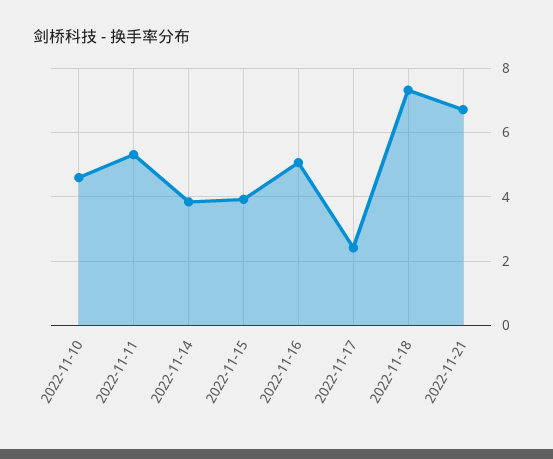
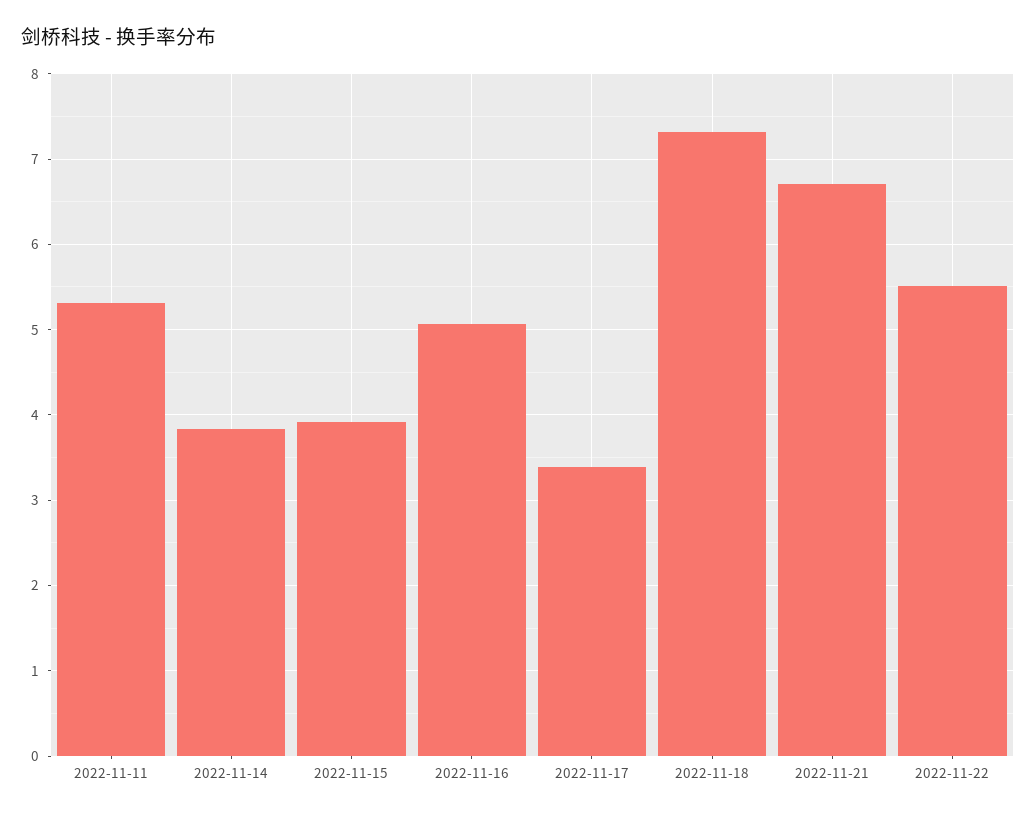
2022-11-10: 4.6 -> none
2022-11-17: 2.4 -> 3.4
2022-11-22: none -> 5.5

